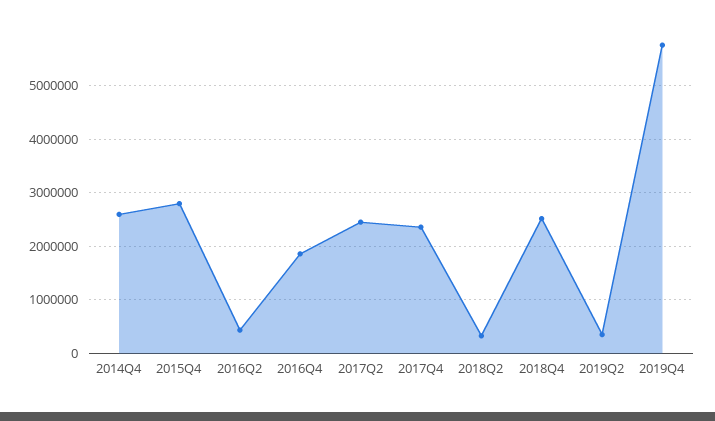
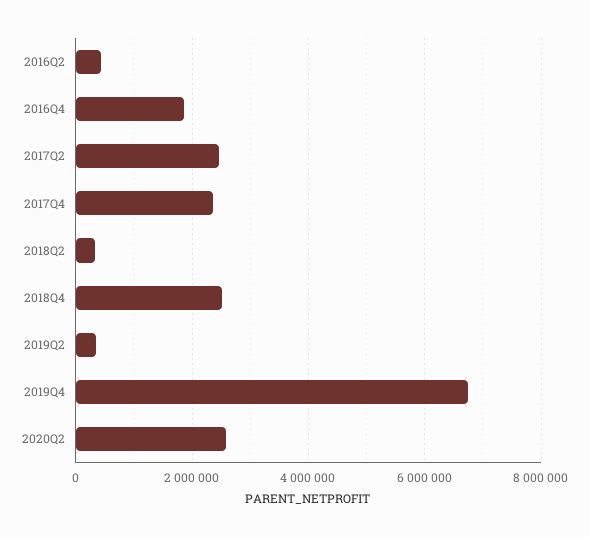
2014Q4: 2600000 -> none
2015Q4: 2800000 -> none
2019Q4: 5800000 -> 6800000
2020Q2: none -> 2600000

